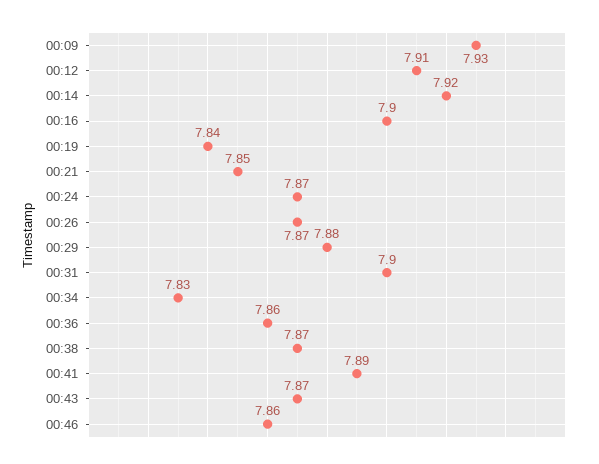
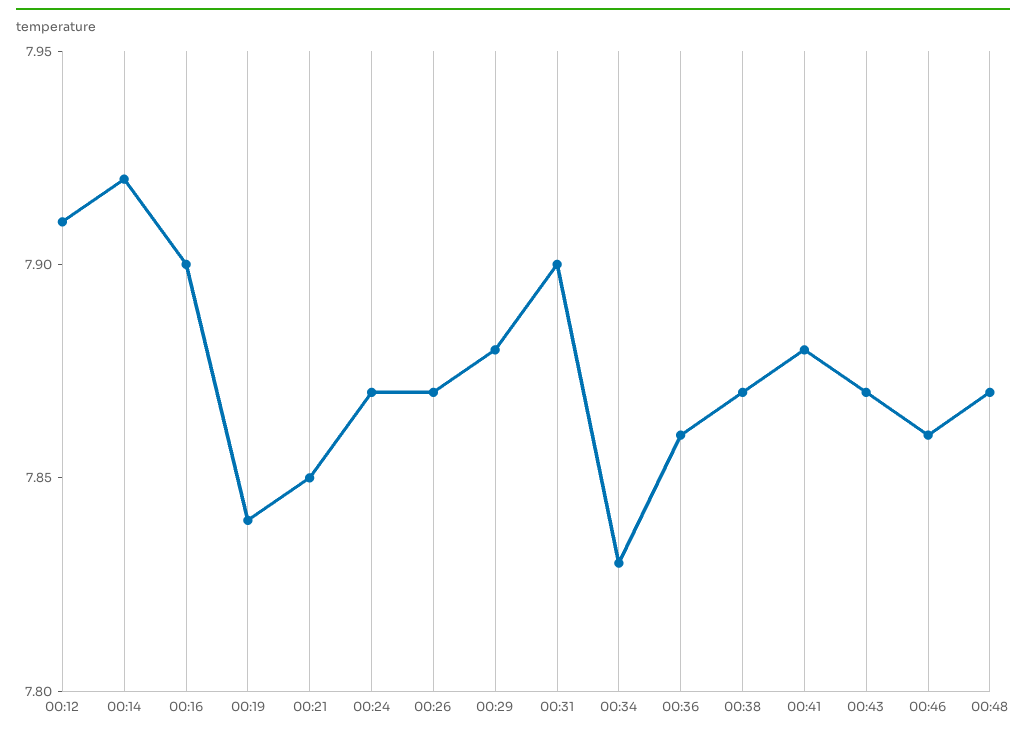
00:09: 7.93 -> none
00:41: 7.89 -> 7.88
00:48: none -> 7.87

